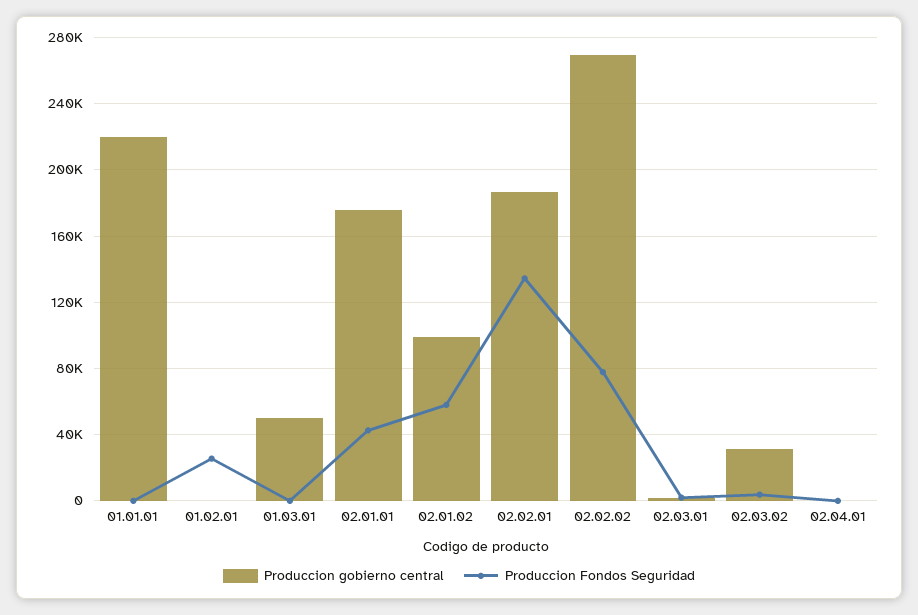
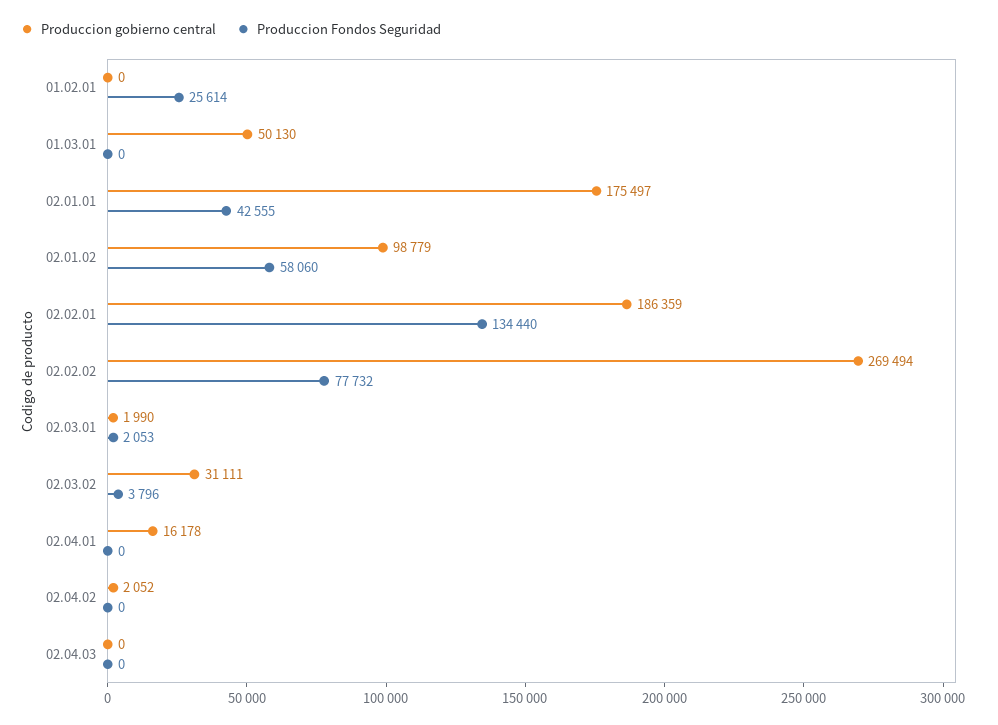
Produccion gobierno central, 01.01.01: 220000 -> none
Produccion Fondos Seguridad, 01.01.01: 0 -> none
Produccion gobierno central, 02.04.01: 0 -> 16178
Produccion gobierno central, 02.04.02: none -> 2052
Produccion Fondos Seguridad, 02.04.02: none -> 0
Produccion gobierno central, 02.04.03: none -> 0
Produccion Fondos Seguridad, 02.04.03: none -> 0

